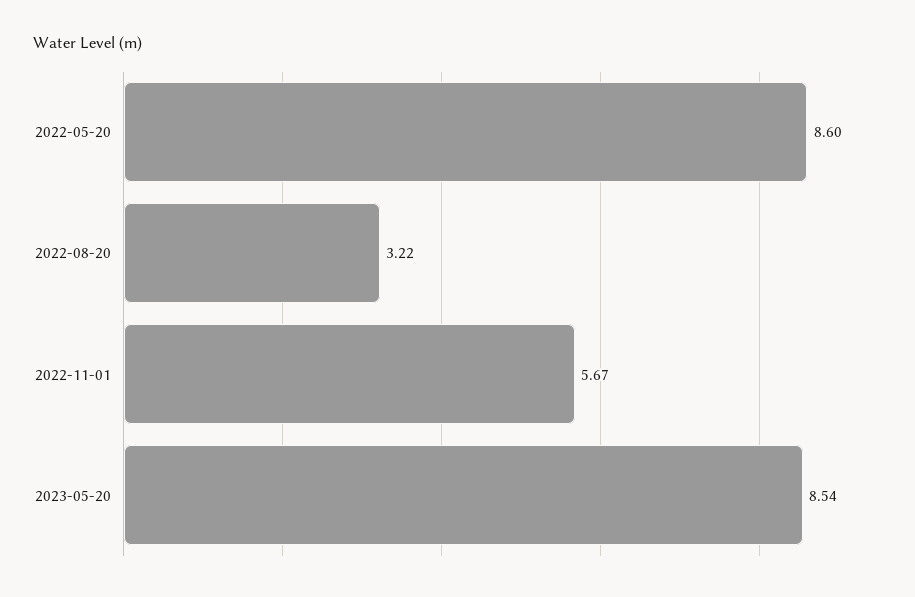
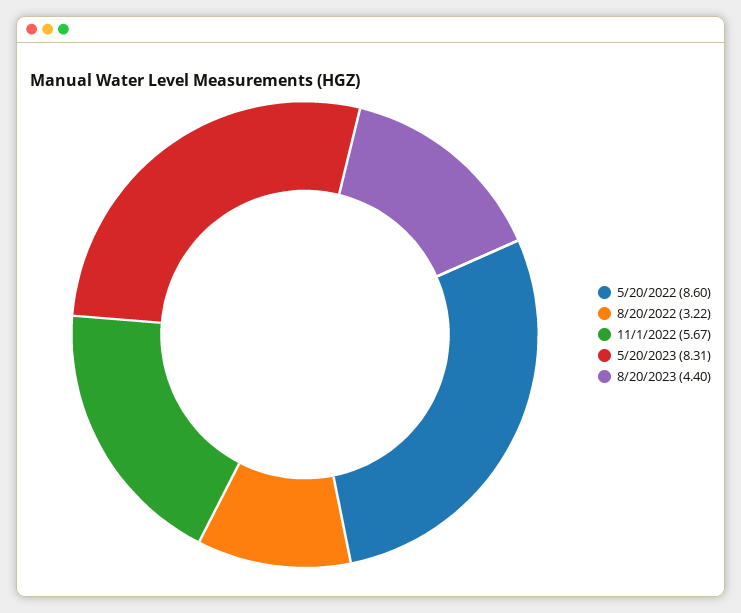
2023-05-20: 8.54 -> 8.31
8/20/2023: none -> 4.4

